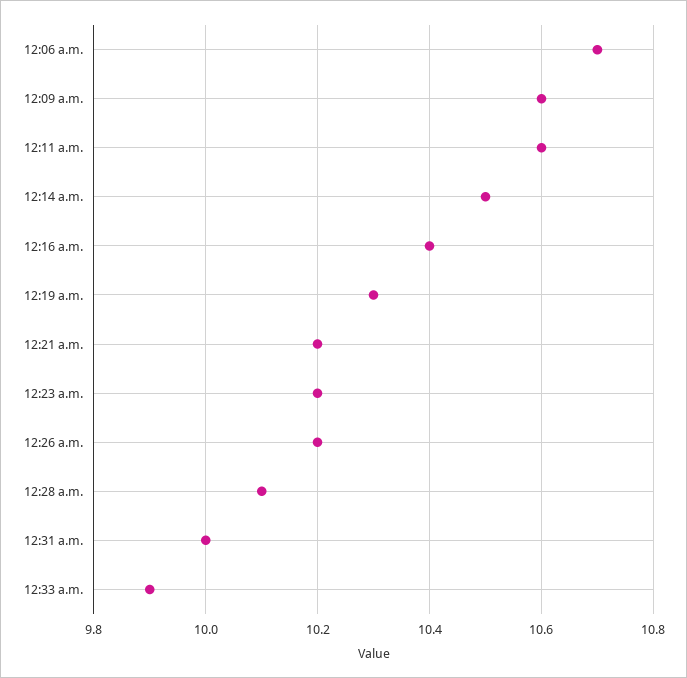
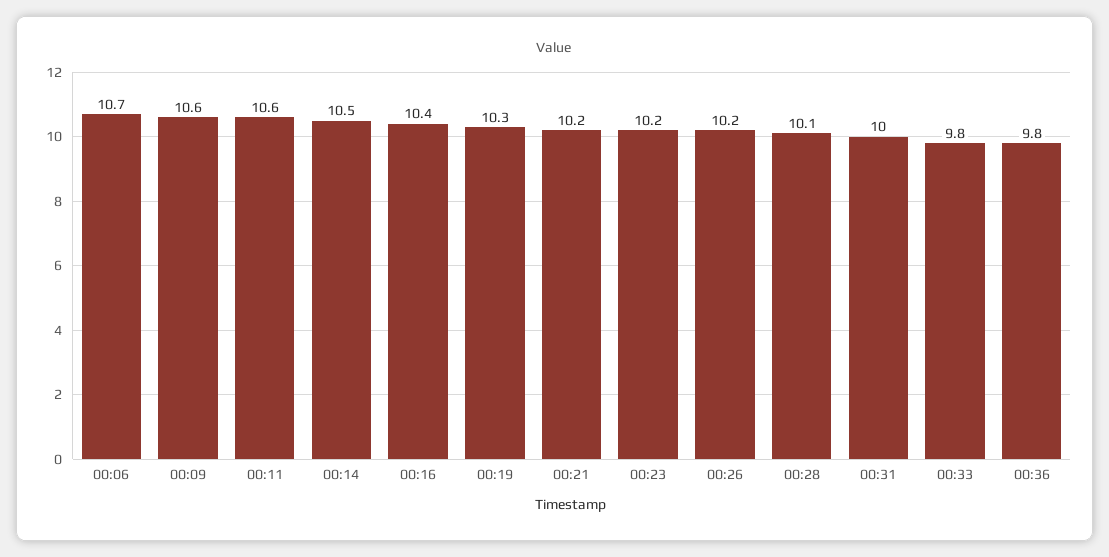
12:33 a.m.: 9.9 -> 9.8
00:36: none -> 9.8

